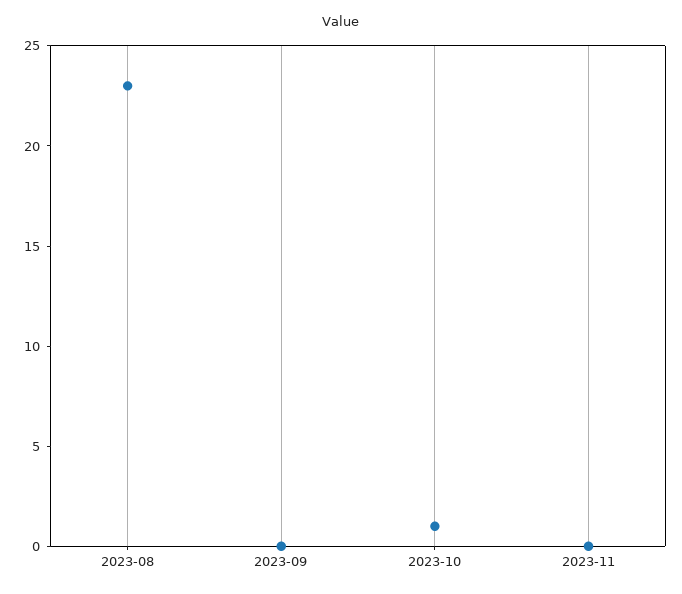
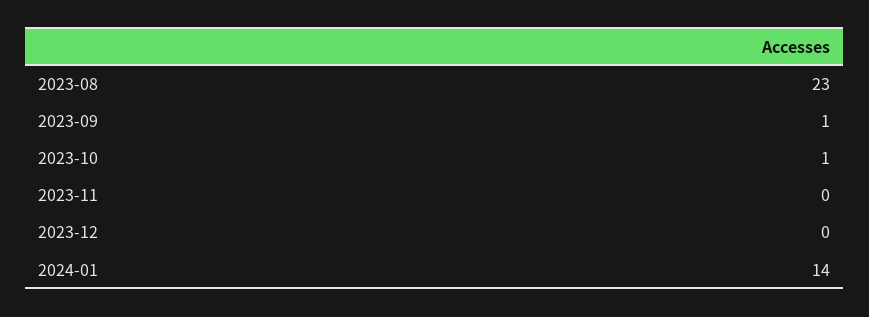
2023-09: 0 -> 1
2023-12: none -> 0
2024-01: none -> 14

